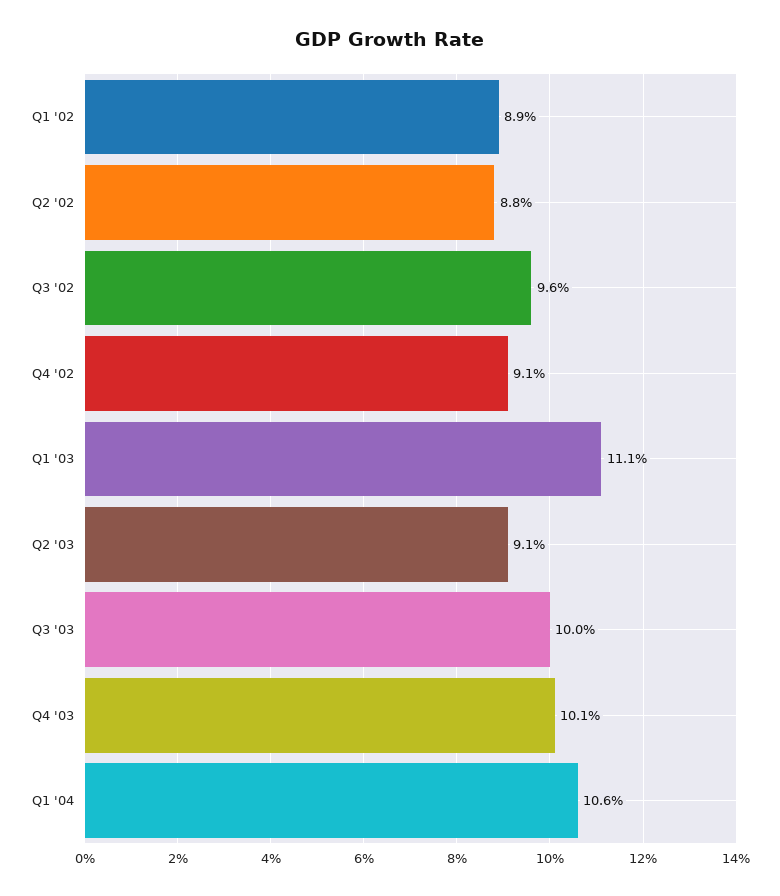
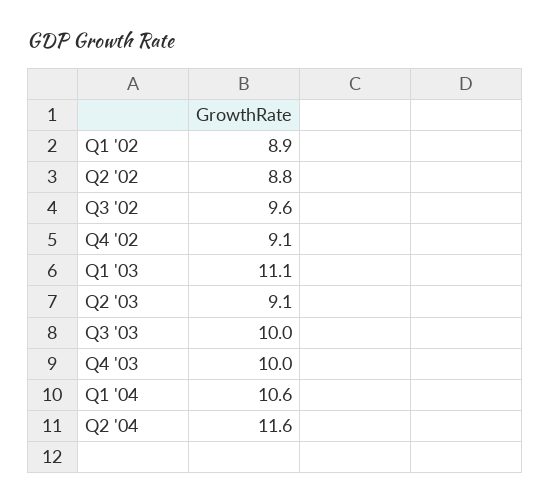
Q4 '03: 10.1 -> 10
Q2 '04: none -> 11.6

